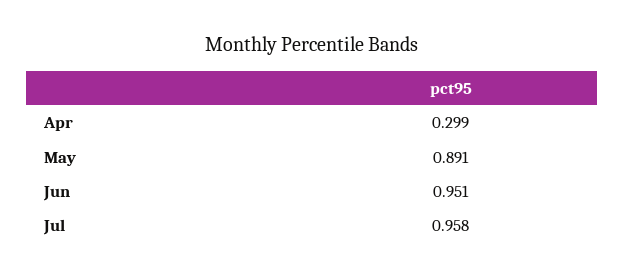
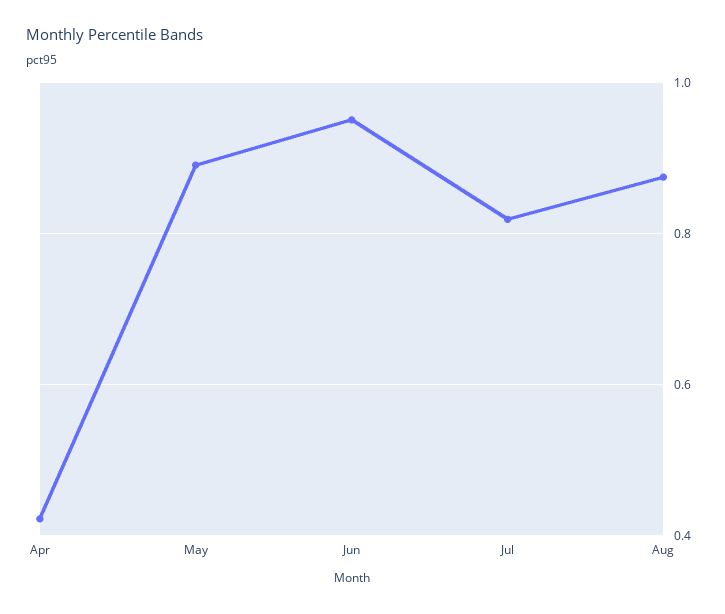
Apr: 0.299 -> 0.42
Jul: 0.958 -> 0.82
Aug: none -> 0.88

